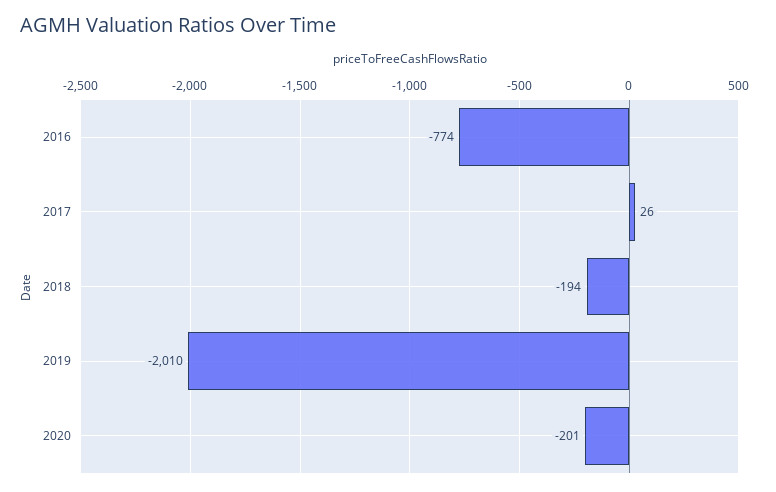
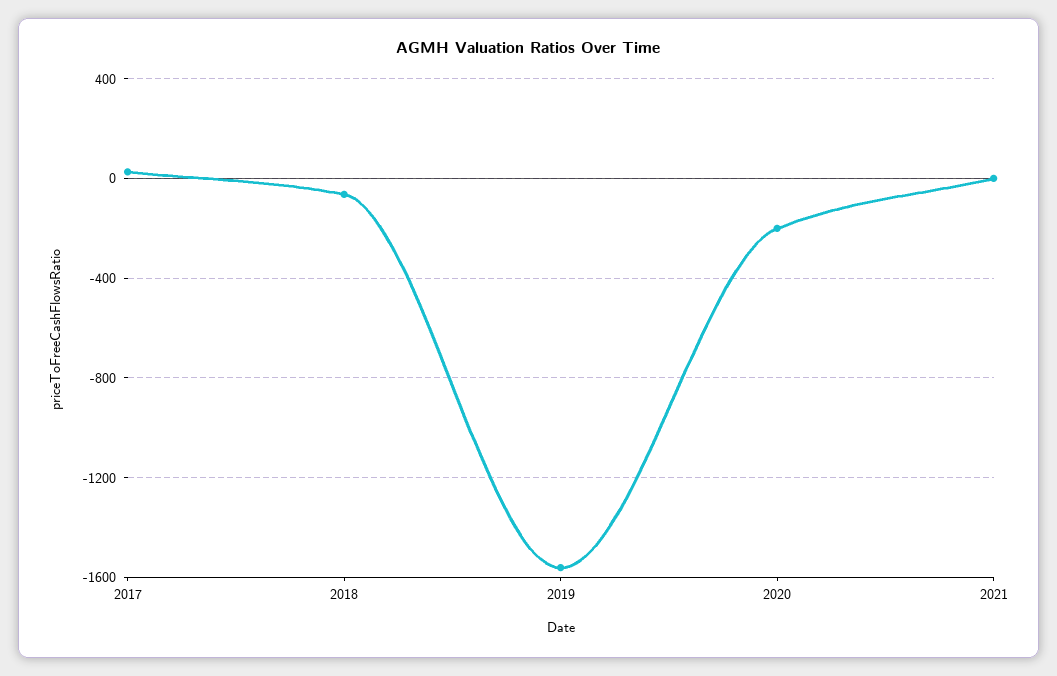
2016: -774 -> none
2018: -194 -> -50
2019: -2010 -> -1550
2021: none -> 0

